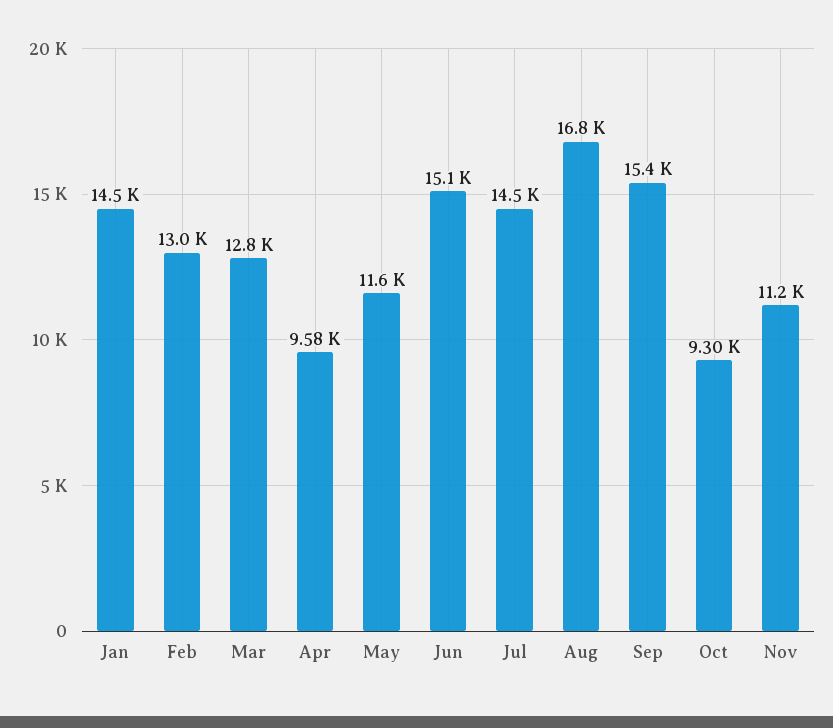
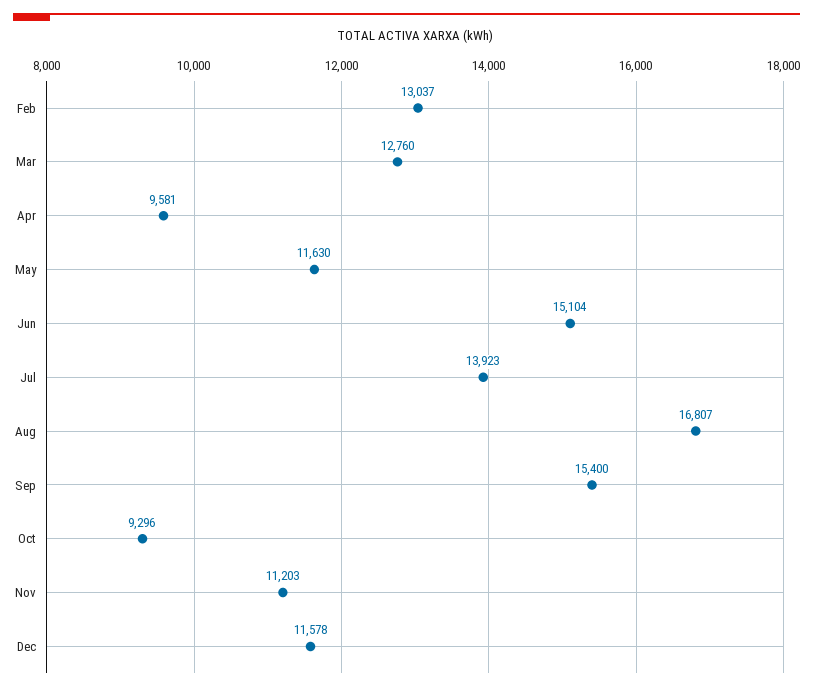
Jan: 14500 -> none
Jul: 14500 -> 13923
Dec: none -> 11578

